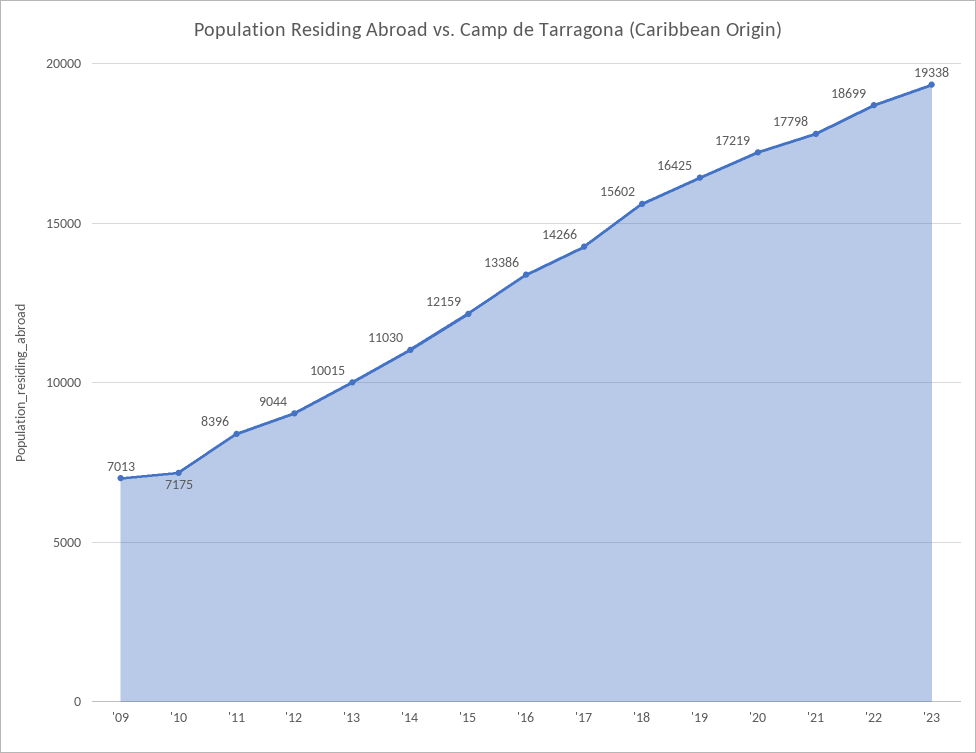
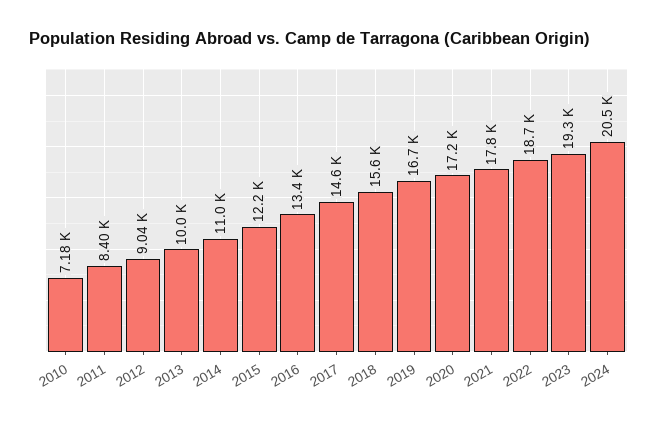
'09: 7013 -> none
'17: 14266 -> 14600
'19: 16425 -> 16700
2024: none -> 20500

